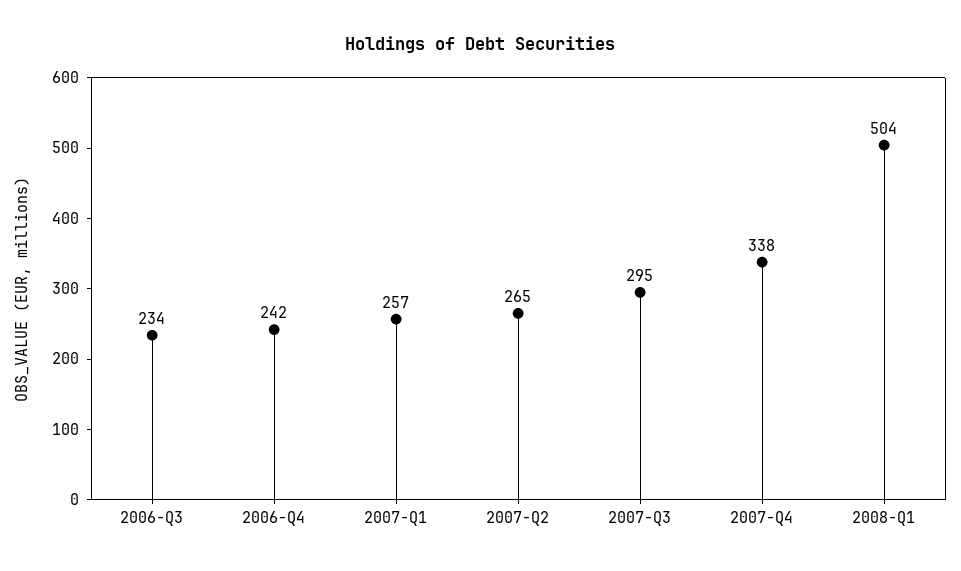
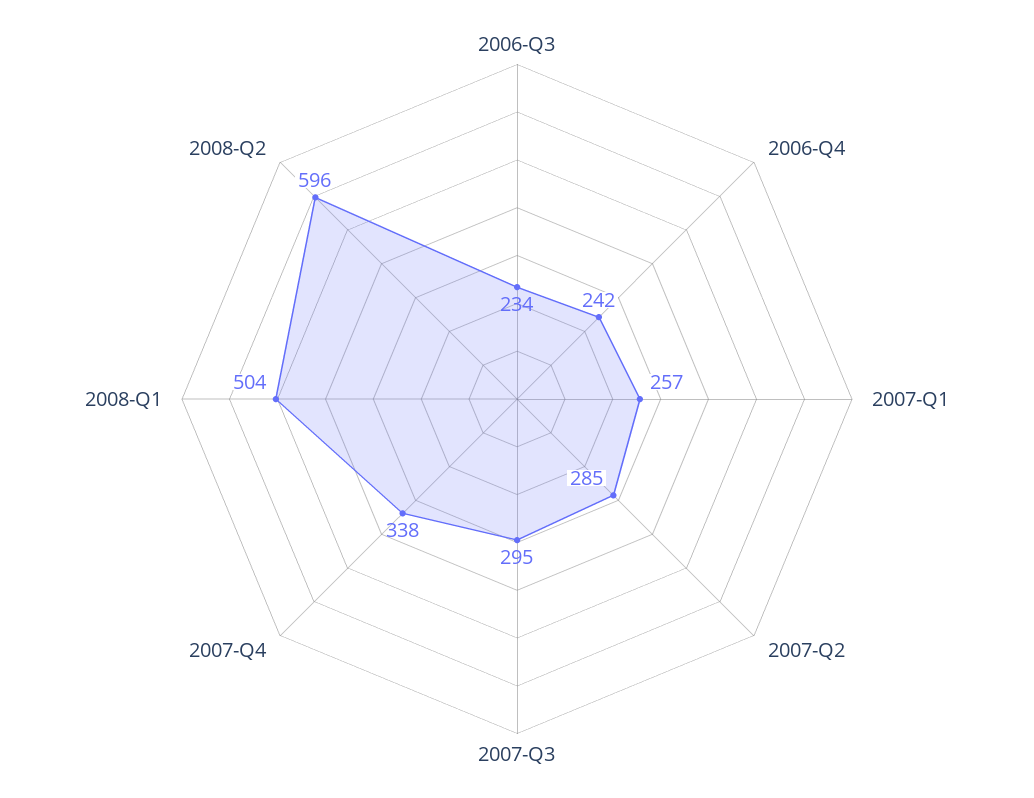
2007-Q2: 265 -> 285
2008-Q2: none -> 596

